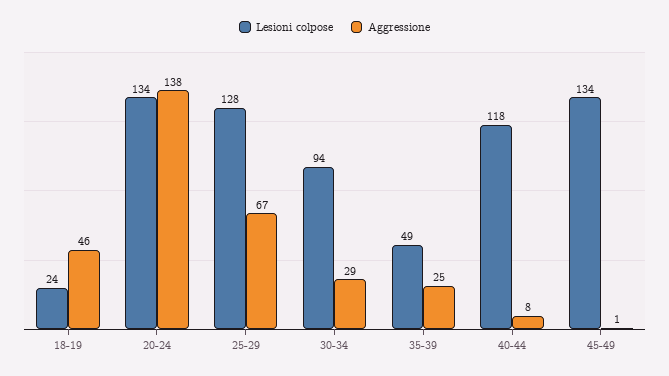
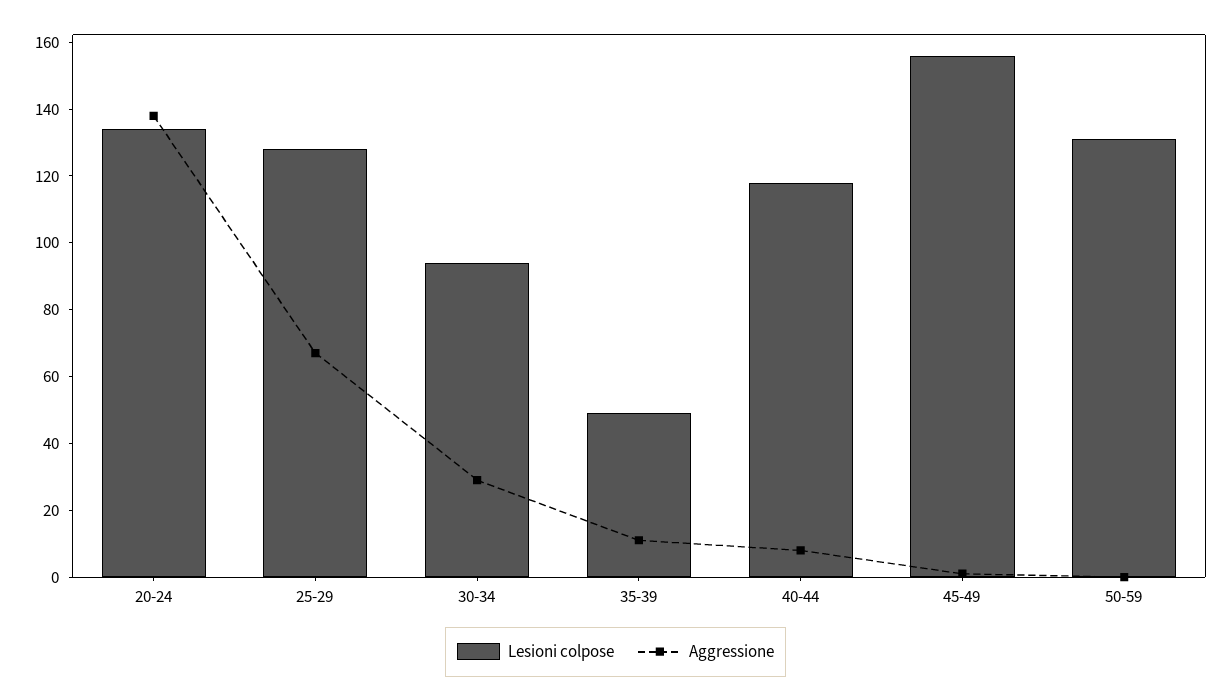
Lesioni colpose, 18-19: 24 -> none
Aggressione, 18-19: 46 -> none
Aggressione, 35-39: 25 -> 10
Lesioni colpose, 45-49: 134 -> 155
Lesioni colpose, 50-59: none -> 130
Aggressione, 50-59: none -> 0

